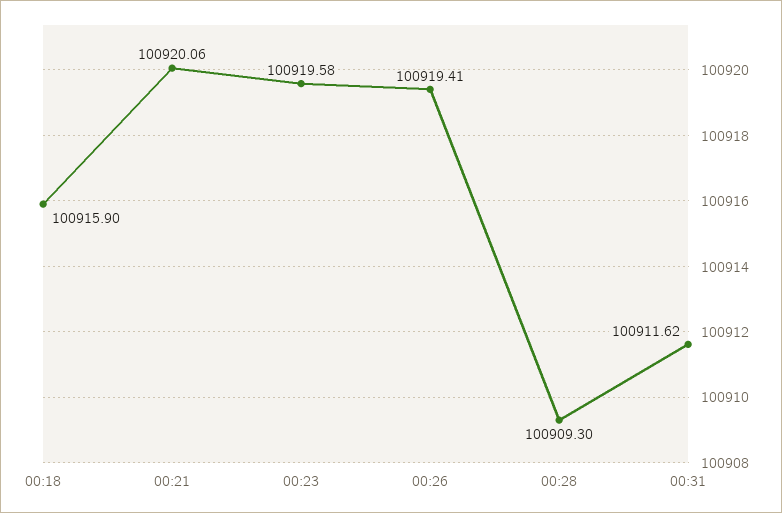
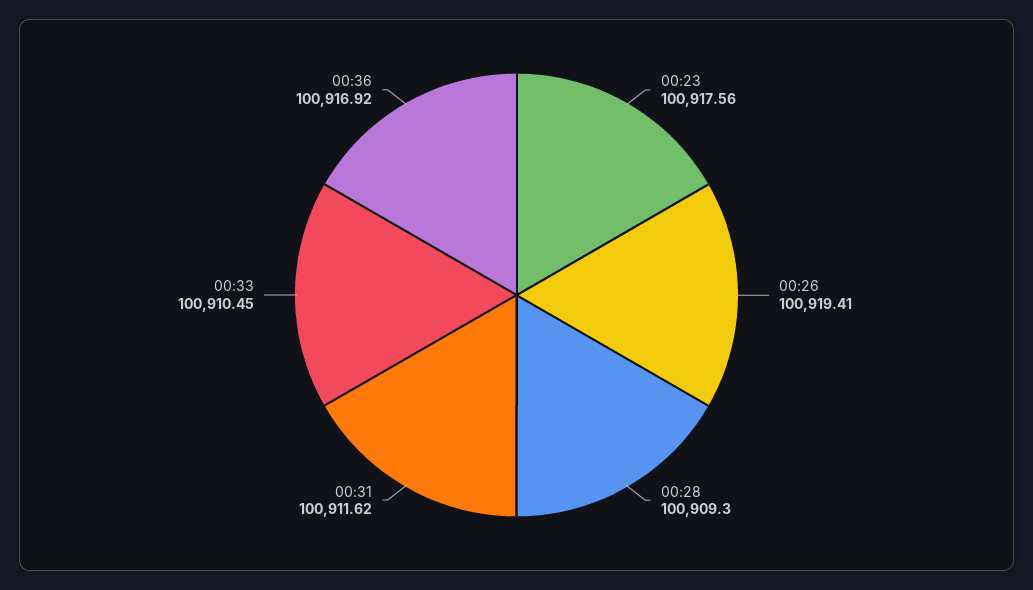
00:18: 100915.9 -> none
00:21: 100920.06 -> none
00:23: 100919.58 -> 100917.56
00:33: none -> 100910.45
00:36: none -> 100916.92

